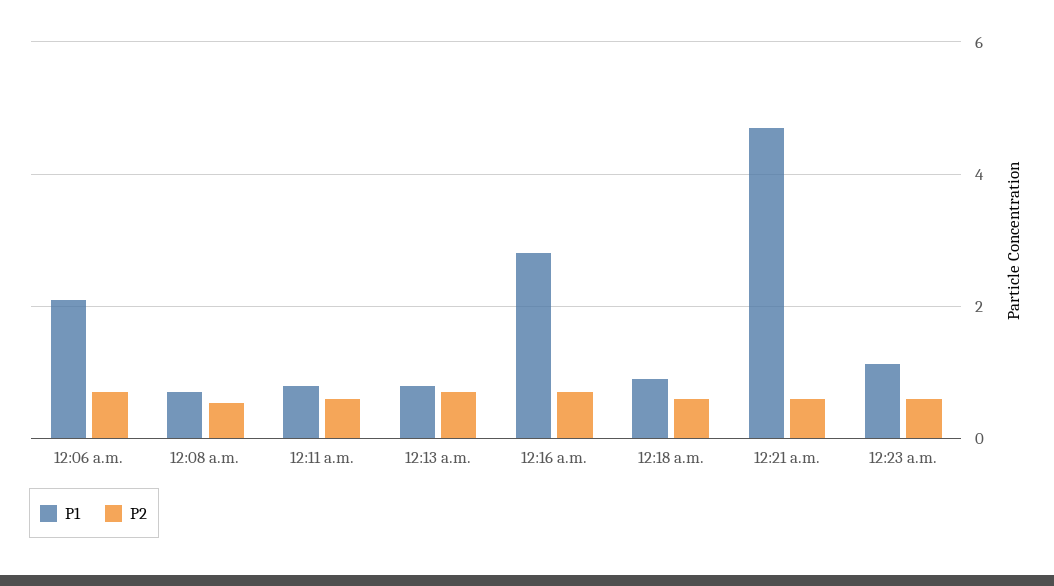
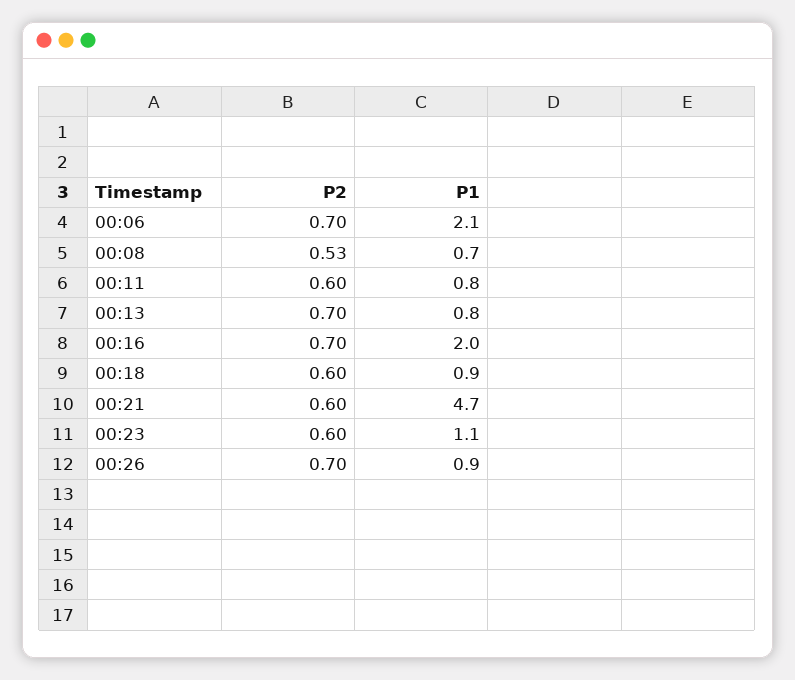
P1, 12:16 a.m.: 2.8 -> 2
P2, 00:26: none -> 0.7
P1, 00:26: none -> 0.9

